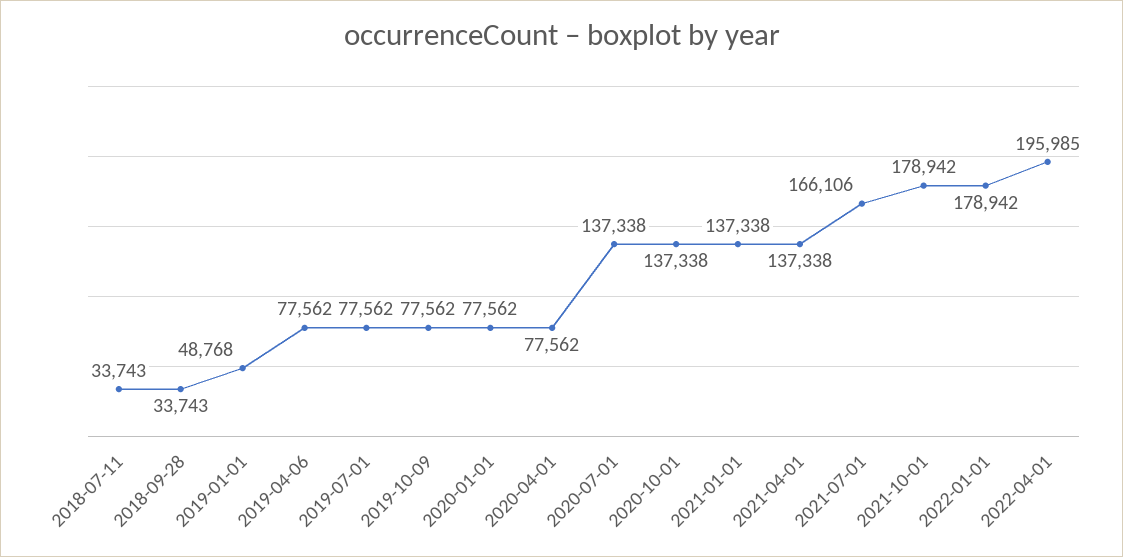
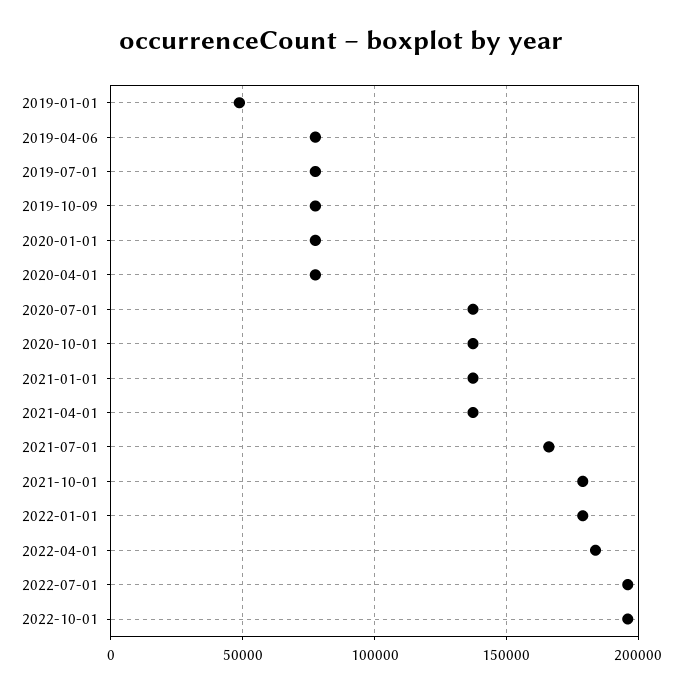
2018-07-11: 33743 -> none
2018-09-28: 33743 -> none
2022-04-01: 195985 -> 185000
2022-07-01: none -> 195000
2022-10-01: none -> 195000

